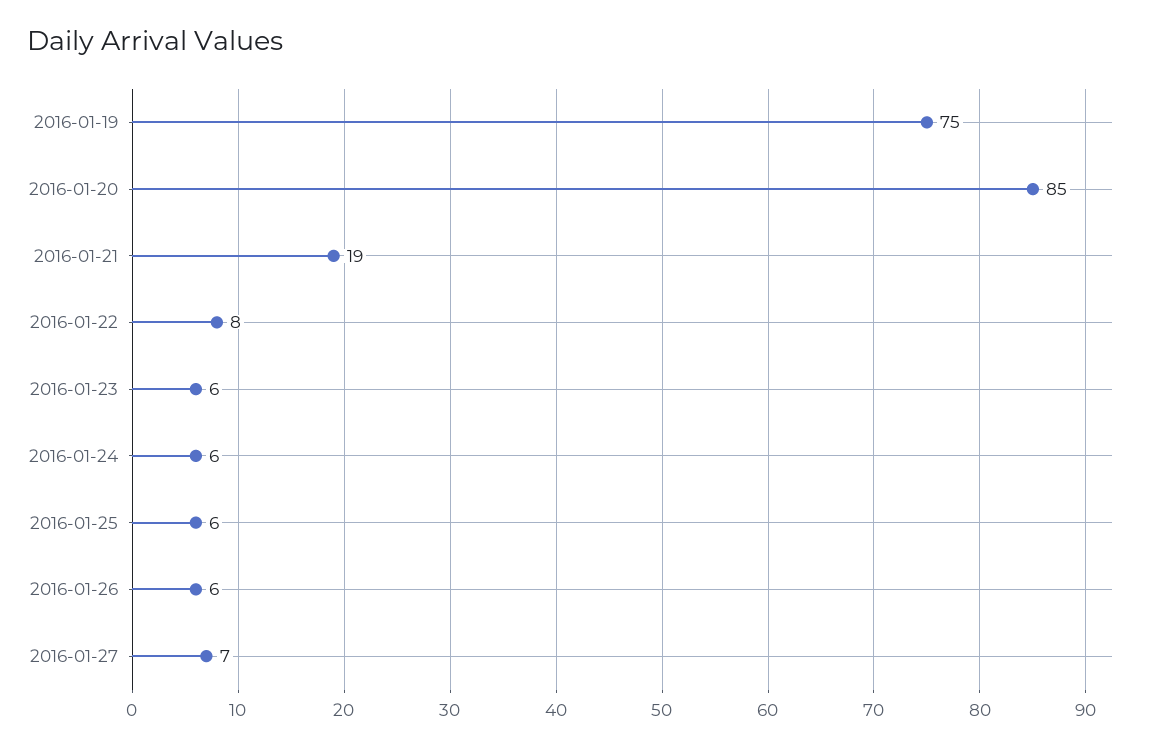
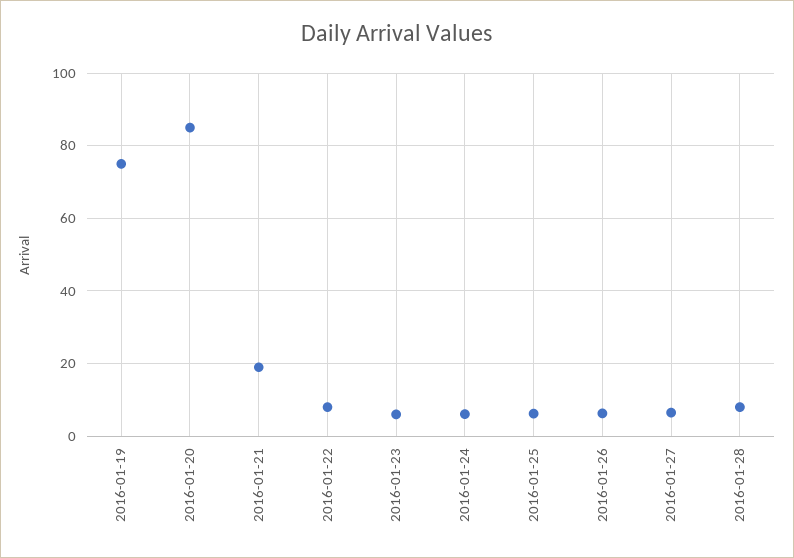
2016-01-28: none -> 8

